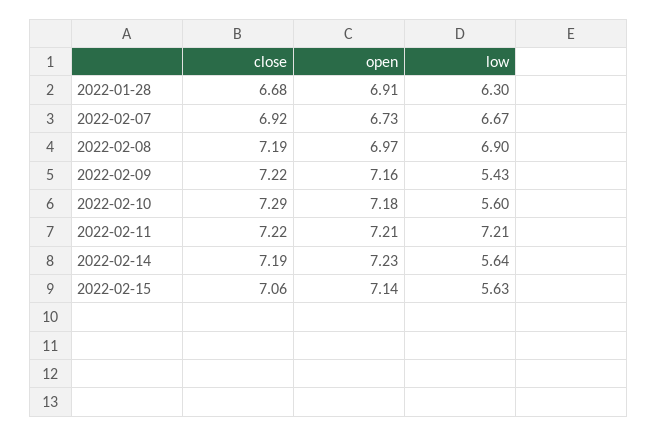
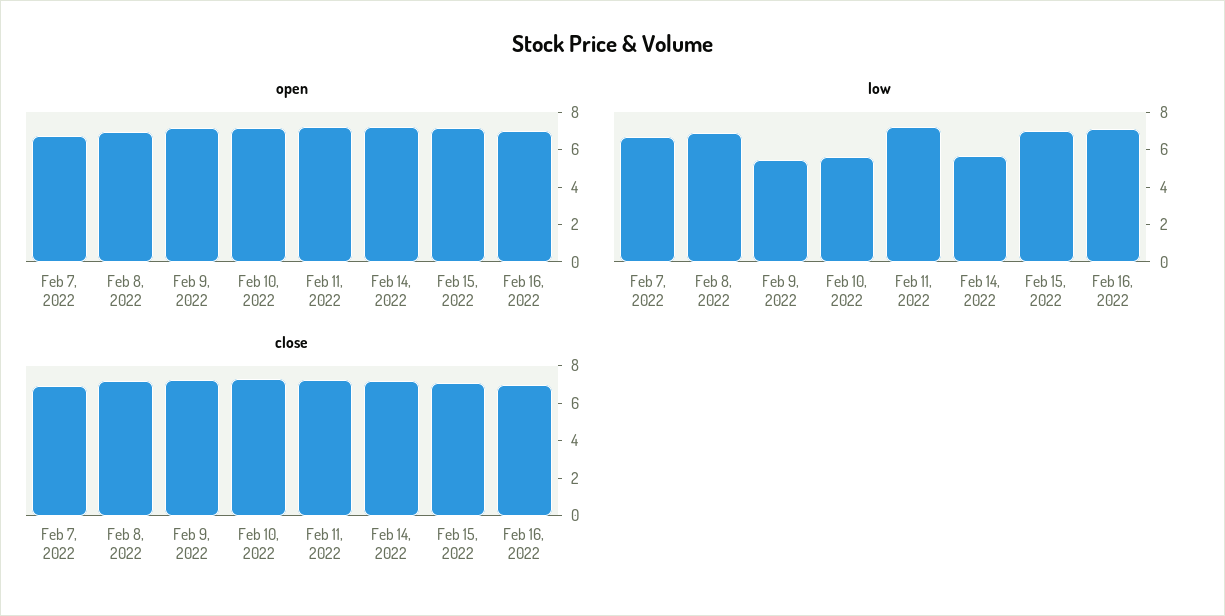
close, 2022-01-28: 6.68 -> none
open, 2022-01-28: 6.91 -> none
low, 2022-01-28: 6.3 -> none
low, 2022-02-15: 5.63 -> 7
open, Feb 16, 2022: none -> 7
low, Feb 16, 2022: none -> 7
close, Feb 16, 2022: none -> 7

